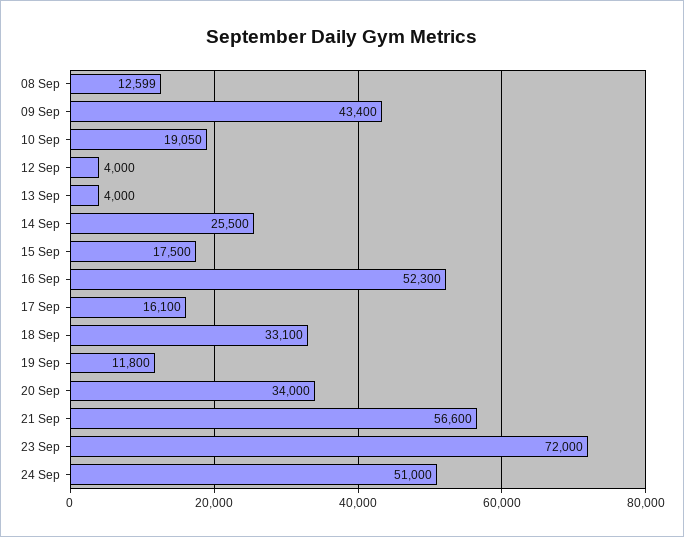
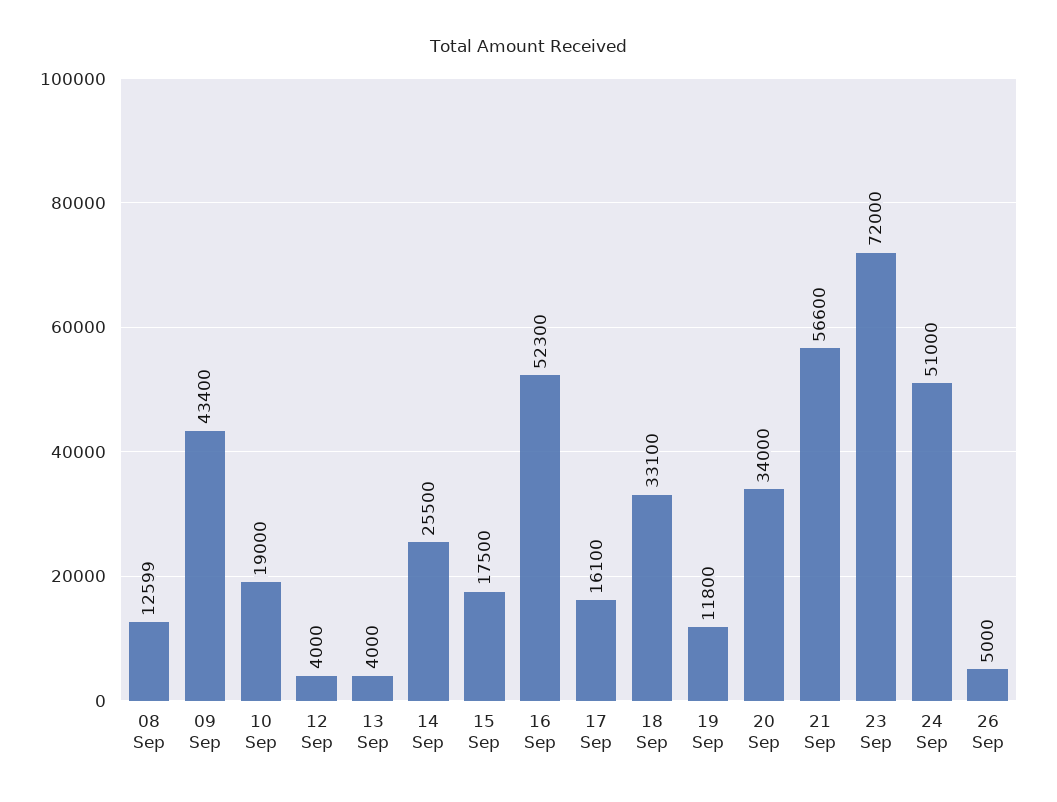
10 Sep: 19050 -> 19000
26 Sep: none -> 5000

